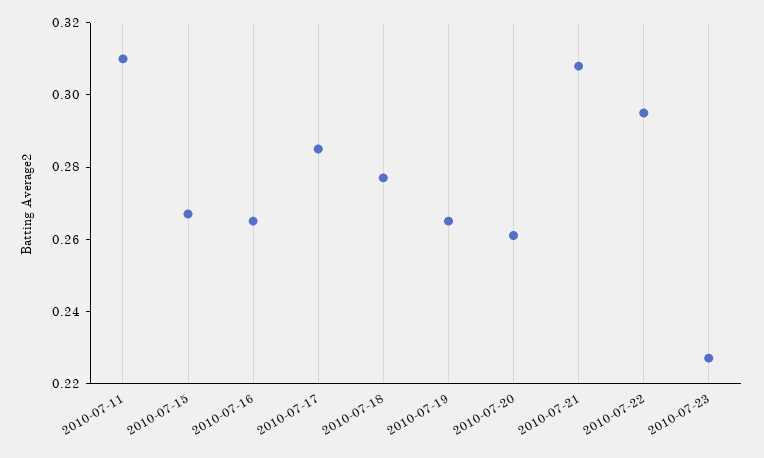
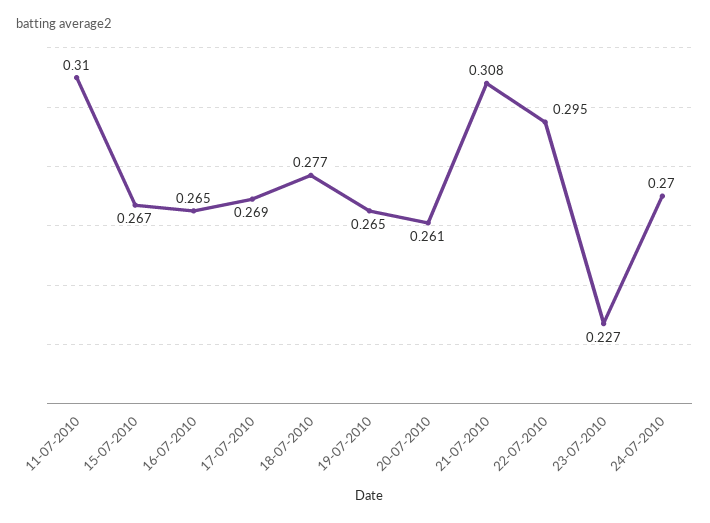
2010-07-17: 0.285 -> 0.269
24-07-2010: none -> 0.27

